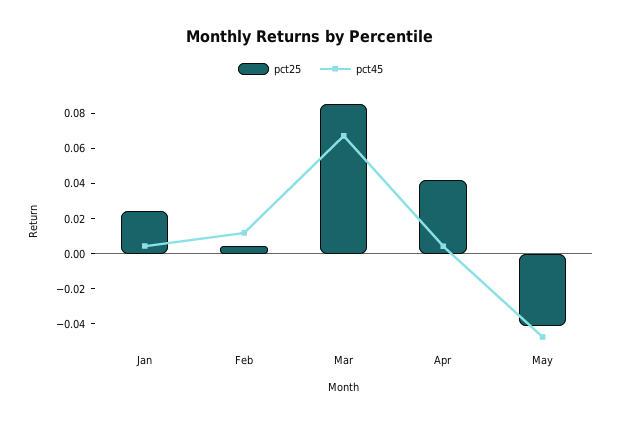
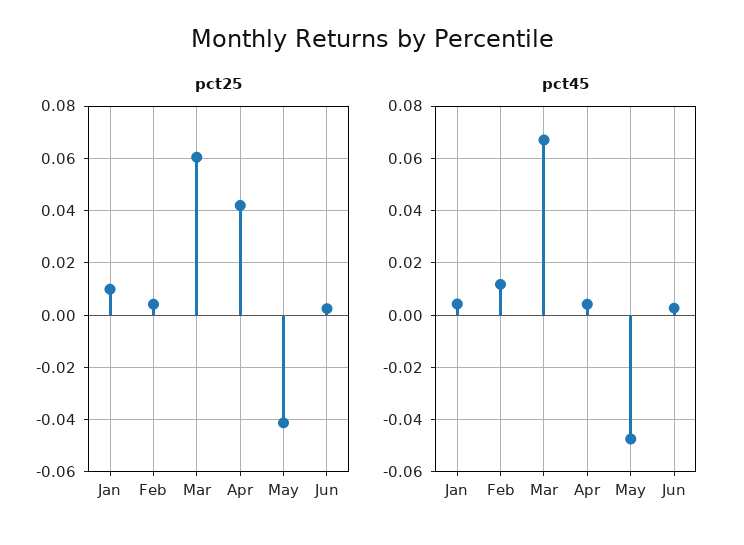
pct25, Jan: 0.025 -> 0.01
pct25, Mar: 0.085 -> 0.06
pct25, Jun: none -> 0.0025
pct45, Jun: none -> 0.0025

